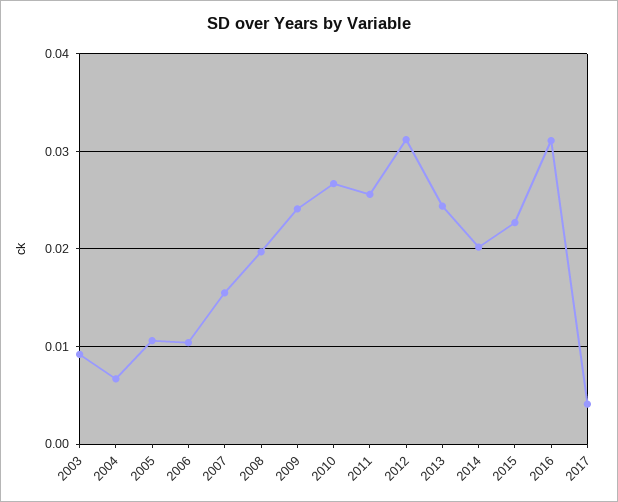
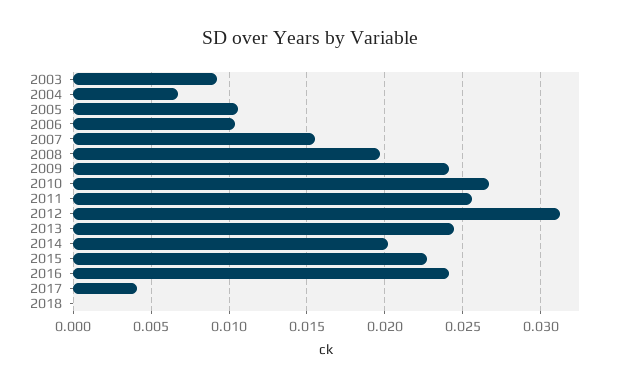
2016: 0.031 -> 0.024
2018: none -> 0

